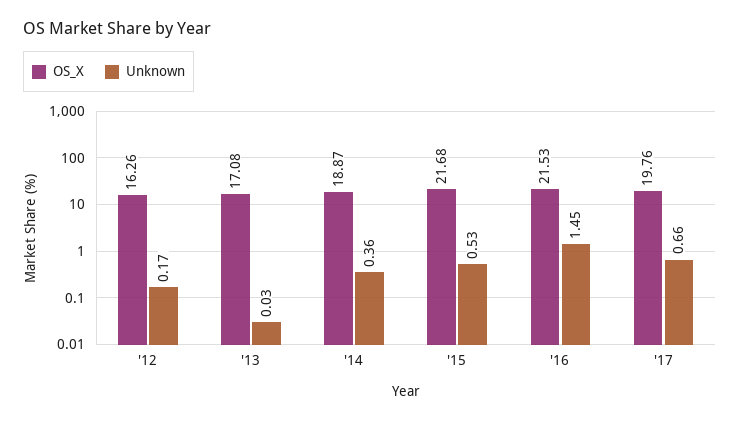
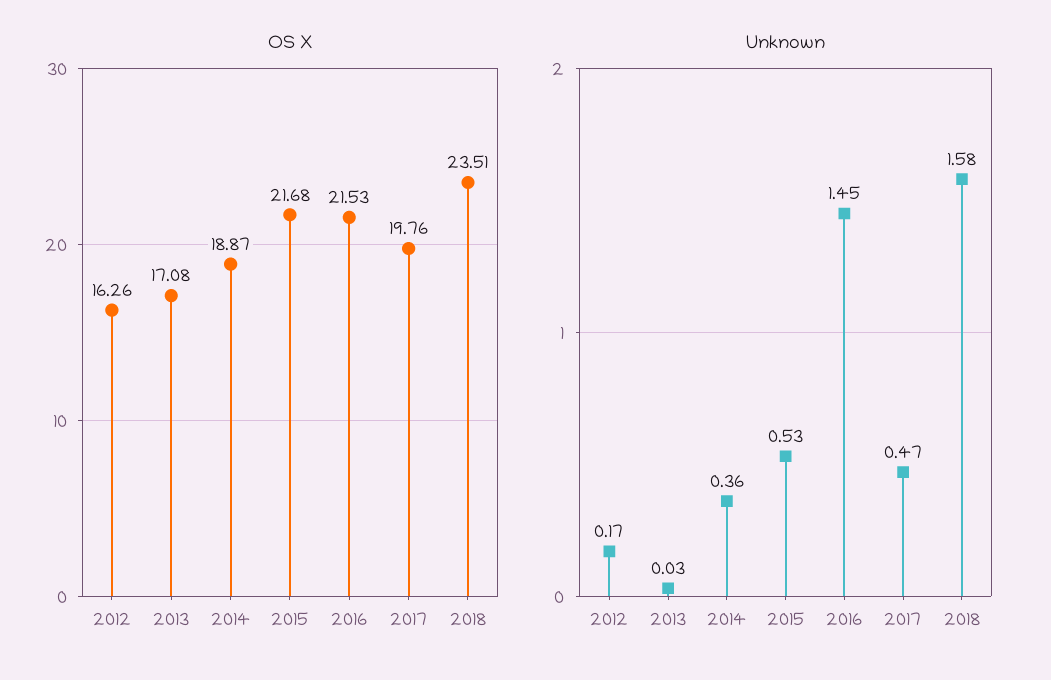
Unknown, '17: 0.66 -> 0.47
OS_X, 2018: none -> 23.51
Unknown, 2018: none -> 1.58

